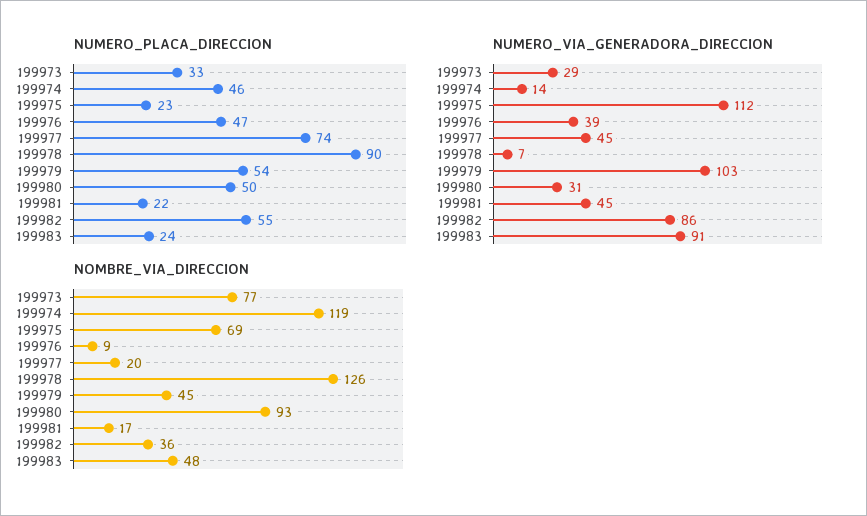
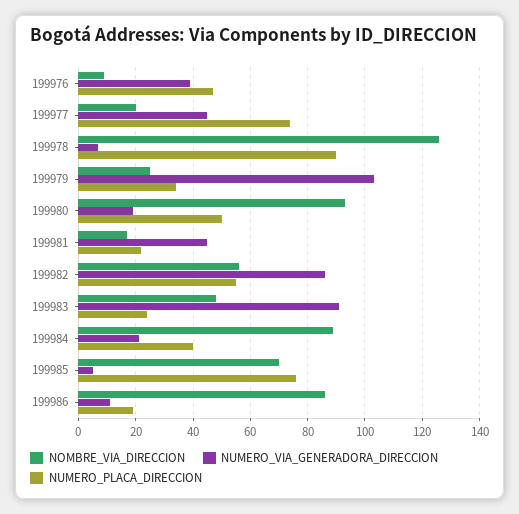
NUMERO_PLACA_DIRECCION, 199973: 33 -> none
NUMERO_PLACA_DIRECCION, 199974: 46 -> none
NUMERO_PLACA_DIRECCION, 199975: 23 -> none
NUMERO_PLACA_DIRECCION, 199979: 54 -> 35
NUMERO_VIA_GENERADORA_DIRECCION, 199973: 29 -> none
NUMERO_VIA_GENERADORA_DIRECCION, 199974: 14 -> none
NUMERO_VIA_GENERADORA_DIRECCION, 199975: 112 -> none
NUMERO_VIA_GENERADORA_DIRECCION, 199980: 31 -> 20
NOMBRE_VIA_DIRECCION, 199973: 77 -> none
NOMBRE_VIA_DIRECCION, 199974: 119 -> none
NOMBRE_VIA_DIRECCION, 199975: 69 -> none
NOMBRE_VIA_DIRECCION, 199979: 45 -> 25
NOMBRE_VIA_DIRECCION, 199982: 36 -> 55
NOMBRE_VIA_DIRECCION, 199984: none -> 90
NUMERO_VIA_GENERADORA_DIRECCION, 199984: none -> 20
NUMERO_PLACA_DIRECCION, 199984: none -> 40
NOMBRE_VIA_DIRECCION, 199985: none -> 70
NUMERO_VIA_GENERADORA_DIRECCION, 199985: none -> 5
NUMERO_PLACA_DIRECCION, 199985: none -> 75
NOMBRE_VIA_DIRECCION, 199986: none -> 85
NUMERO_VIA_GENERADORA_DIRECCION, 199986: none -> 10
NUMERO_PLACA_DIRECCION, 199986: none -> 20

